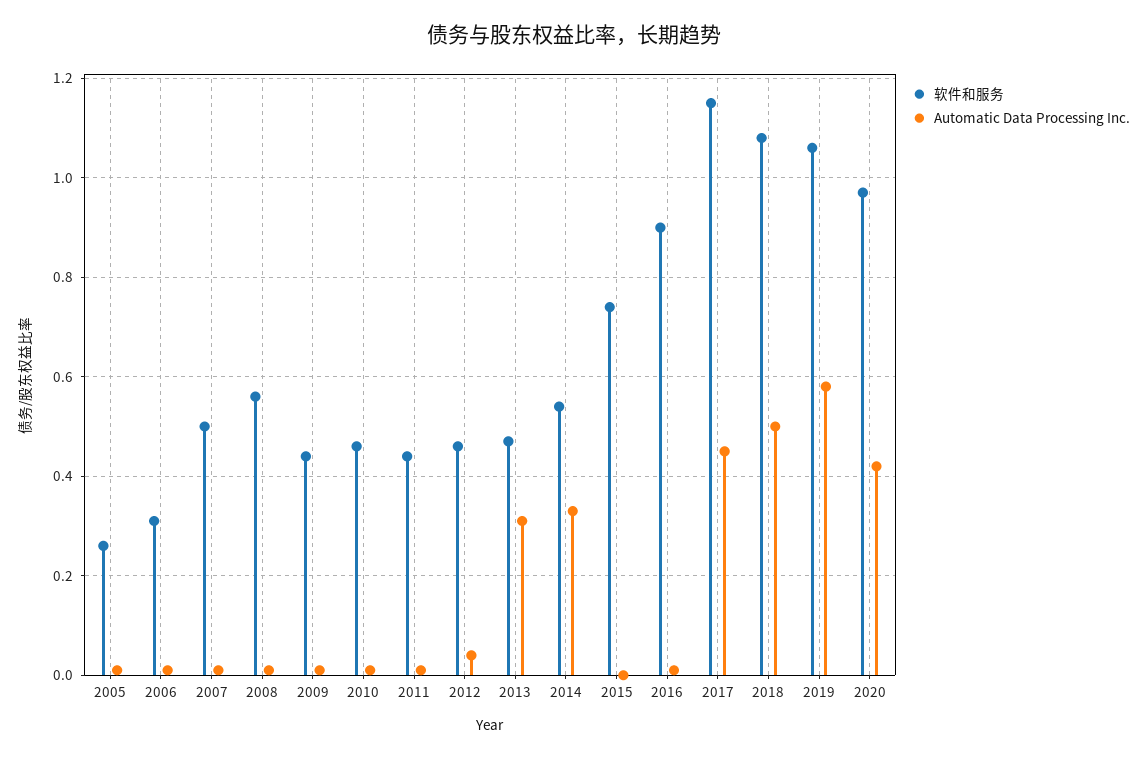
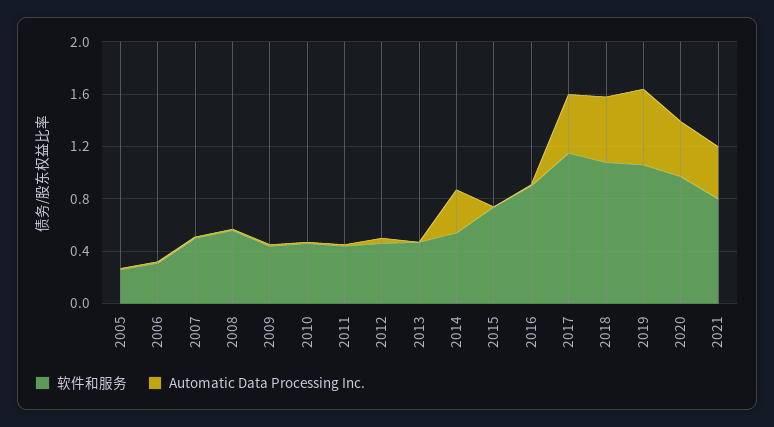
Automatic Data Processing Inc., 2013: 0.3 -> 0
软件和服务, 2021: none -> 0.8
Automatic Data Processing Inc., 2021: none -> 0.4

